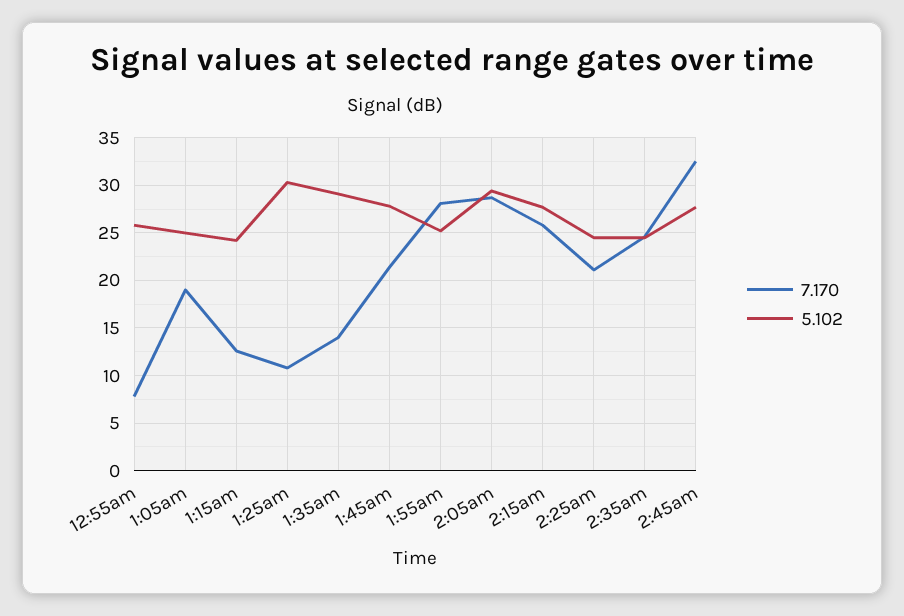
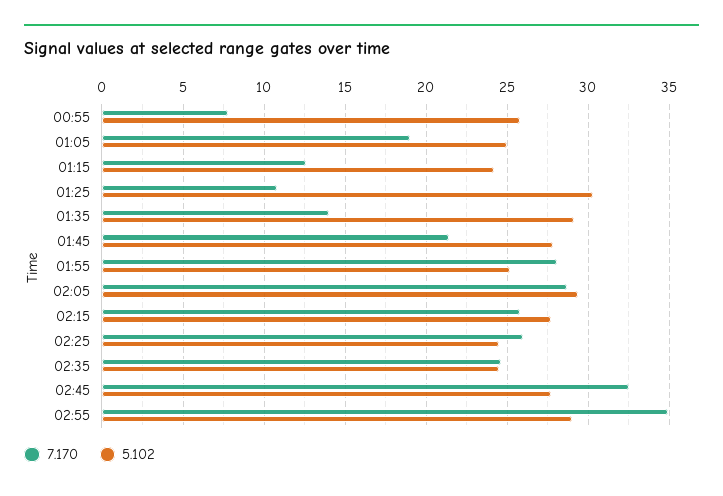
7.170, 2:25am: 21 -> 26
7.170, 02:55: none -> 35
5.102, 02:55: none -> 29

